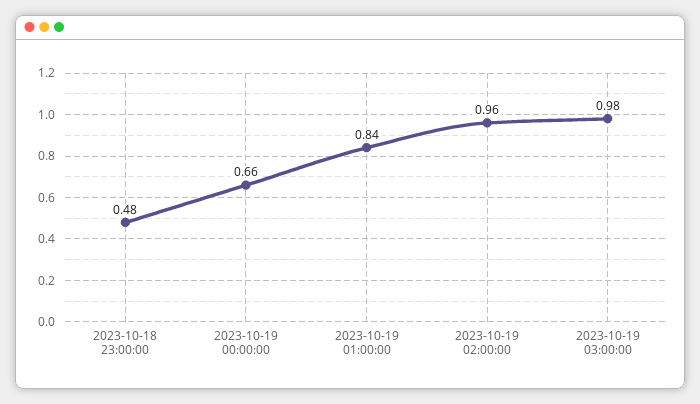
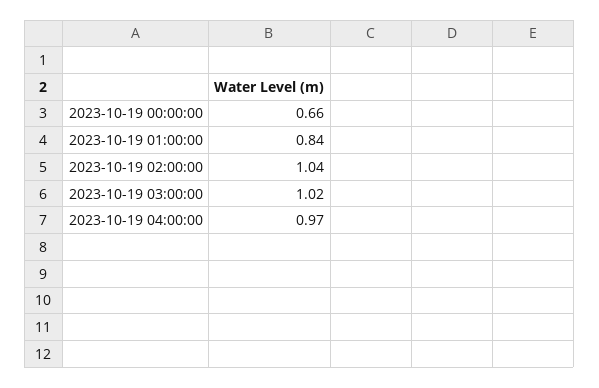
2023-10-18 23:00:00: 0.48 -> none
2023-10-19 02:00:00: 0.96 -> 1.04
2023-10-19 03:00:00: 0.98 -> 1.02
2023-10-19 04:00:00: none -> 0.97

